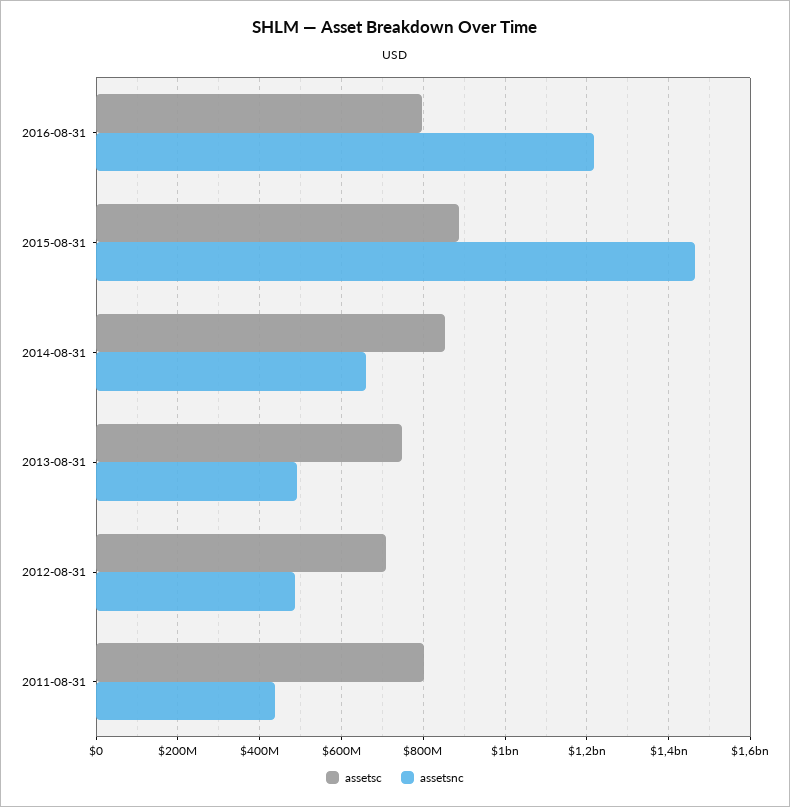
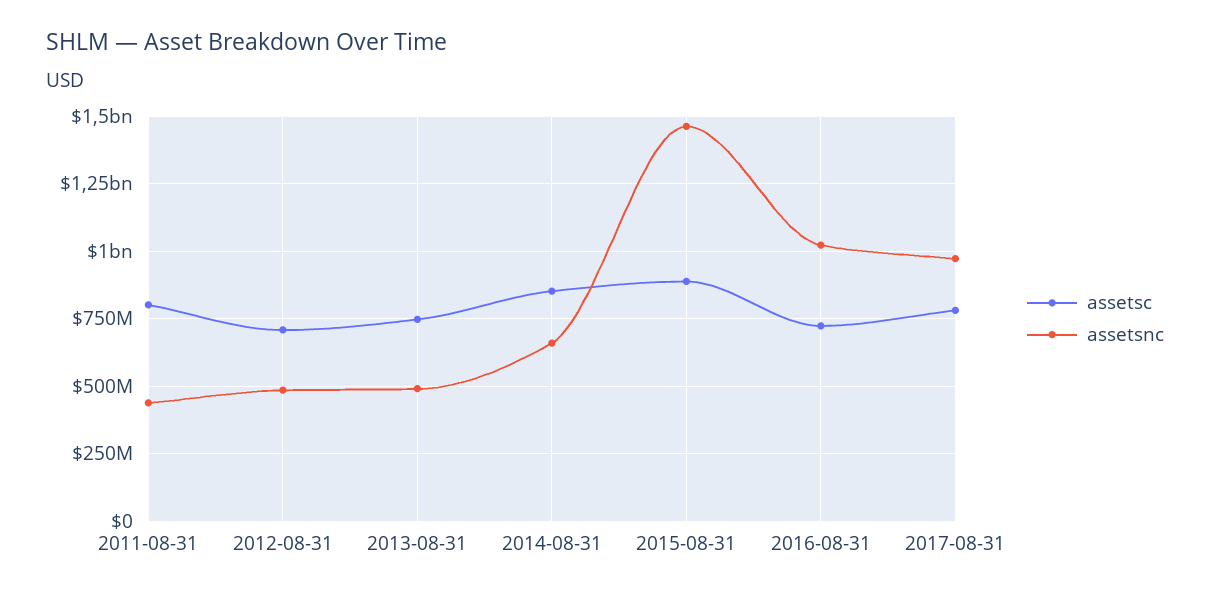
assetsc, 2016-08-31: 800000000 -> 725000000
assetsnc, 2016-08-31: 1220000000 -> 1025000000
assetsc, 2017-08-31: none -> 775000000
assetsnc, 2017-08-31: none -> 975000000

